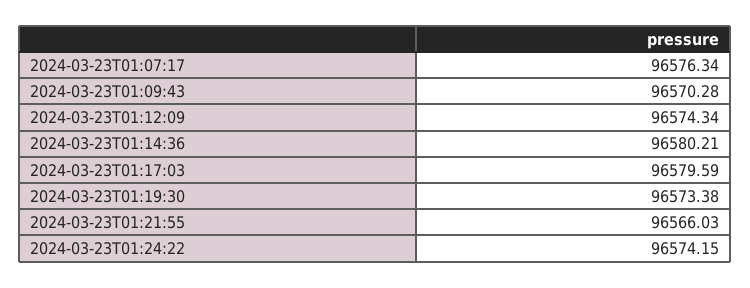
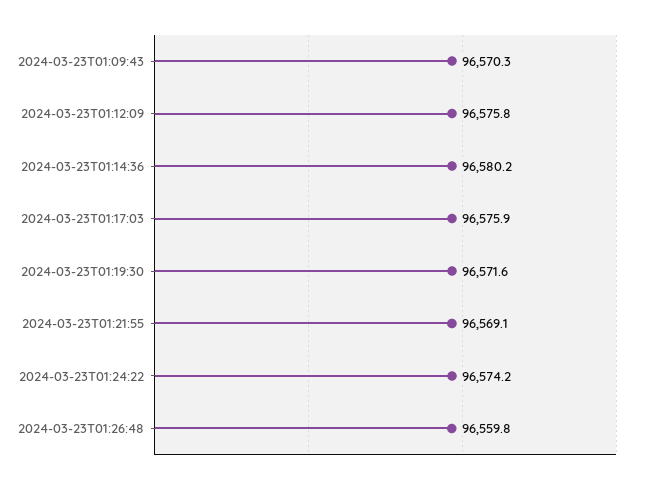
2024-03-23T01:07:17: 96576.34 -> none
2024-03-23T01:12:09: 96574.34 -> 96575.8
2024-03-23T01:17:03: 96579.59 -> 96575.9
2024-03-23T01:19:30: 96573.38 -> 96571.6
2024-03-23T01:21:55: 96566.03 -> 96569.1
2024-03-23T01:26:48: none -> 96559.8

